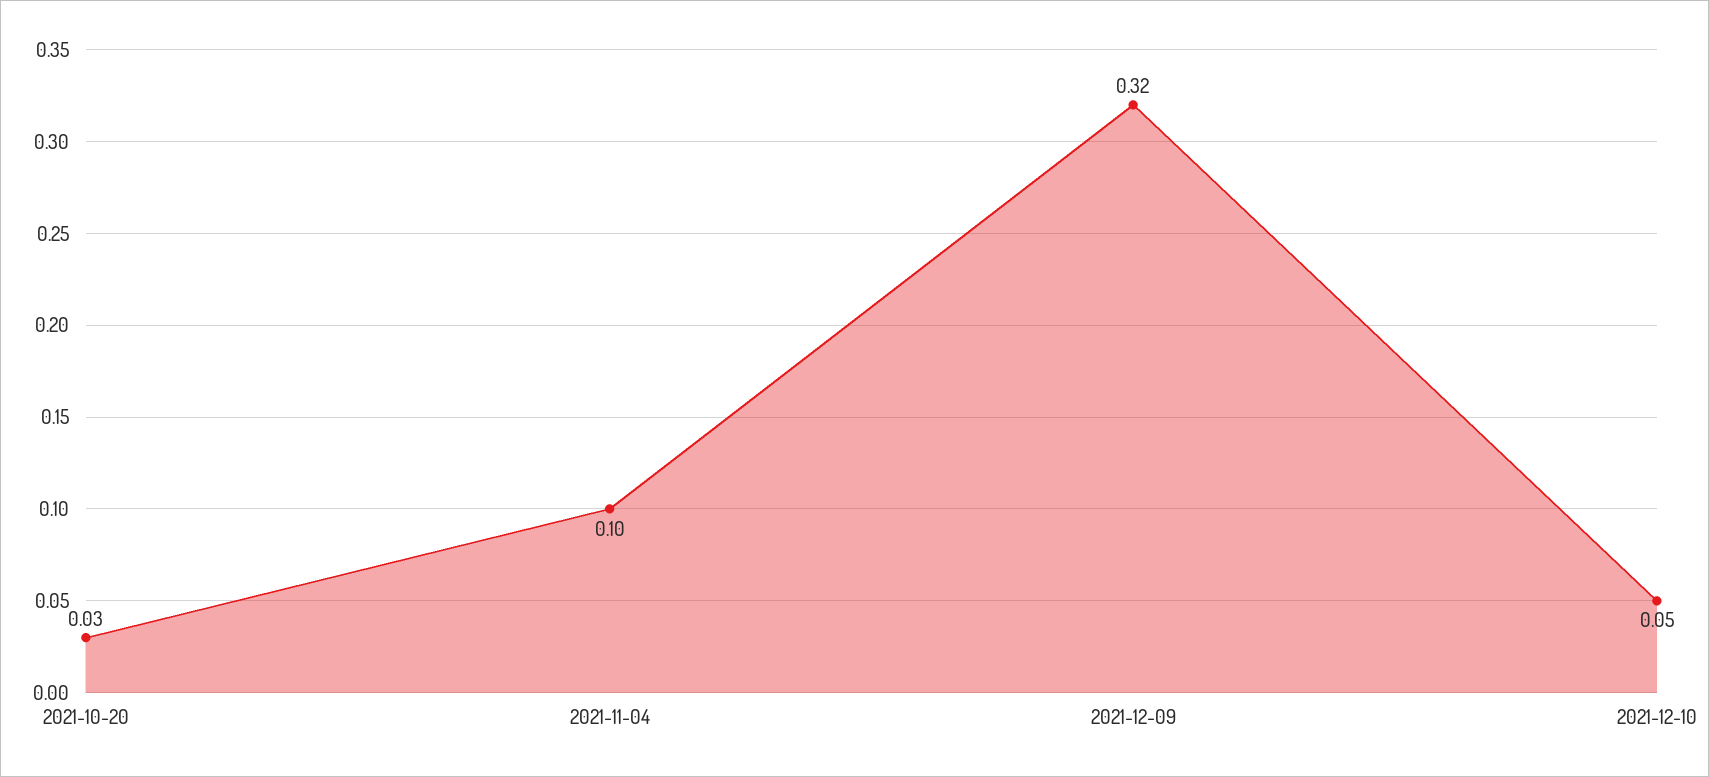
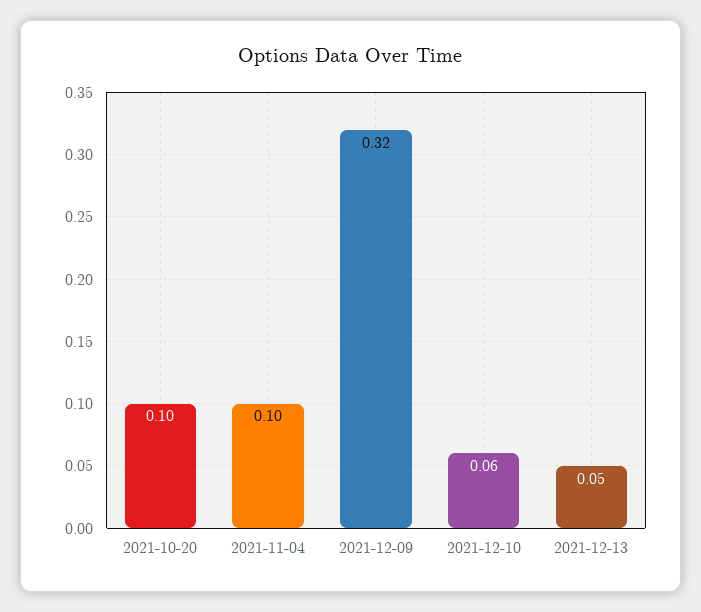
2021-10-20: 0.03 -> 0.1
2021-12-10: 0.05 -> 0.06
2021-12-13: none -> 0.05

